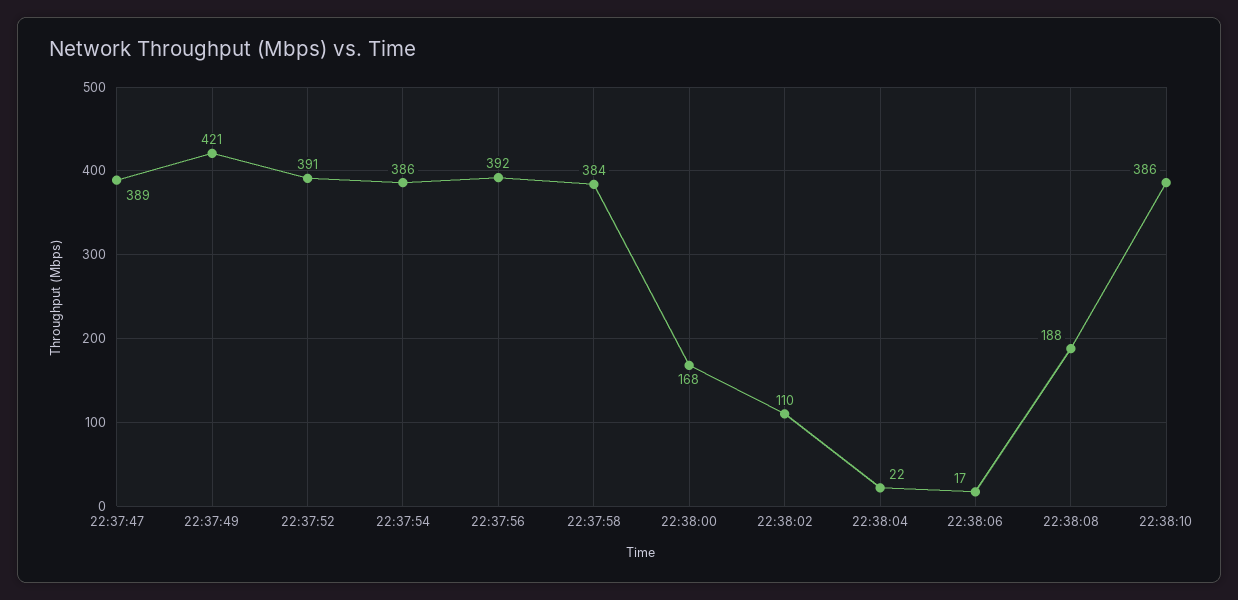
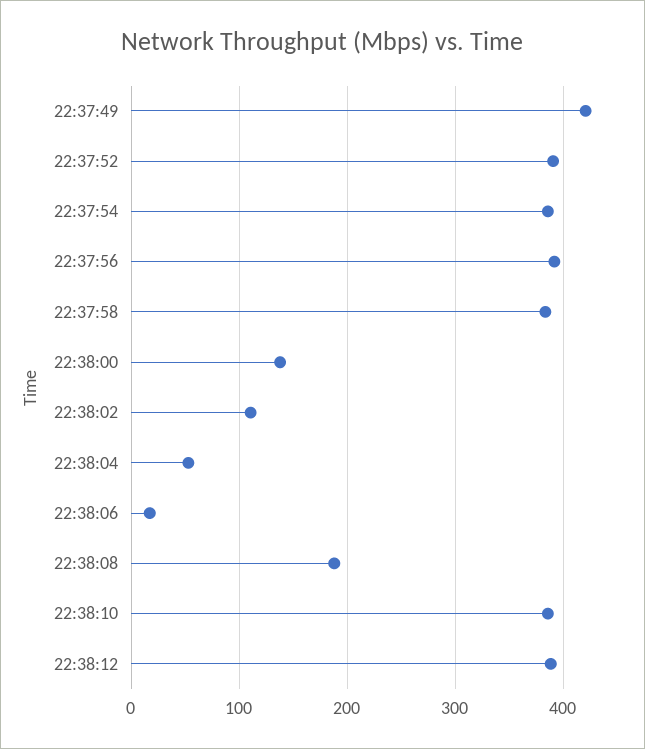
22:37:47: 389 -> none
22:38:00: 168 -> 140
22:38:04: 22 -> 50
22:38:12: none -> 390

